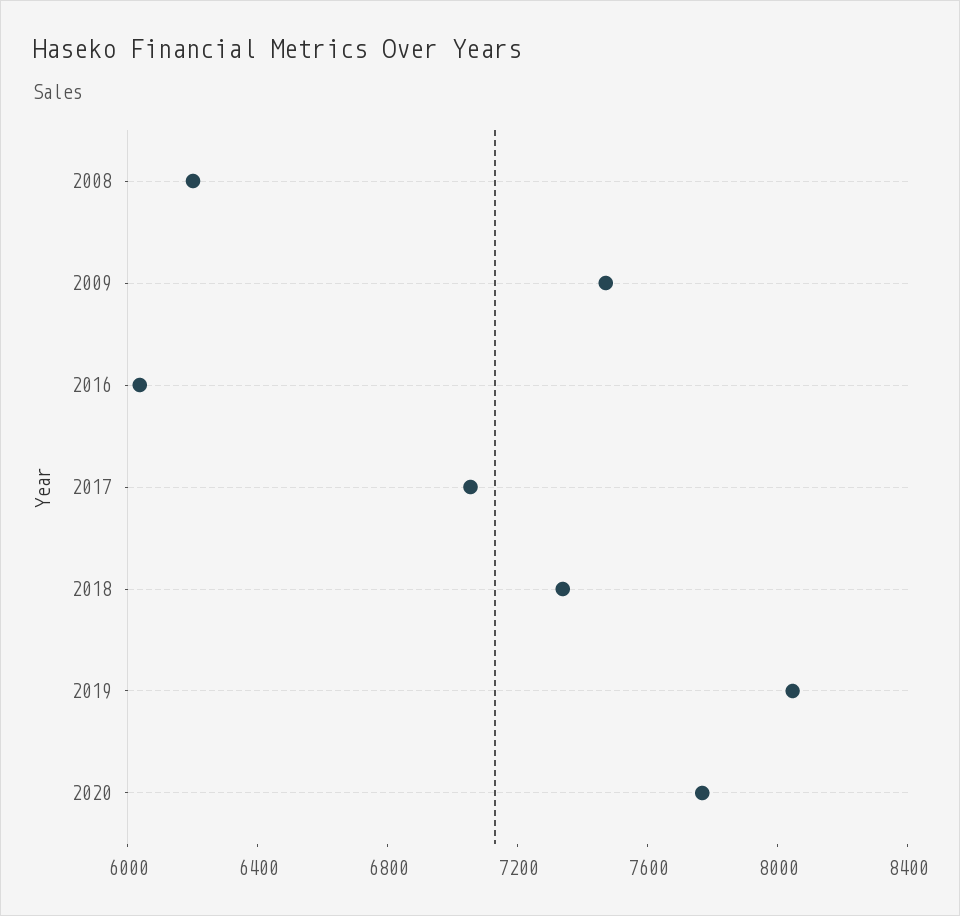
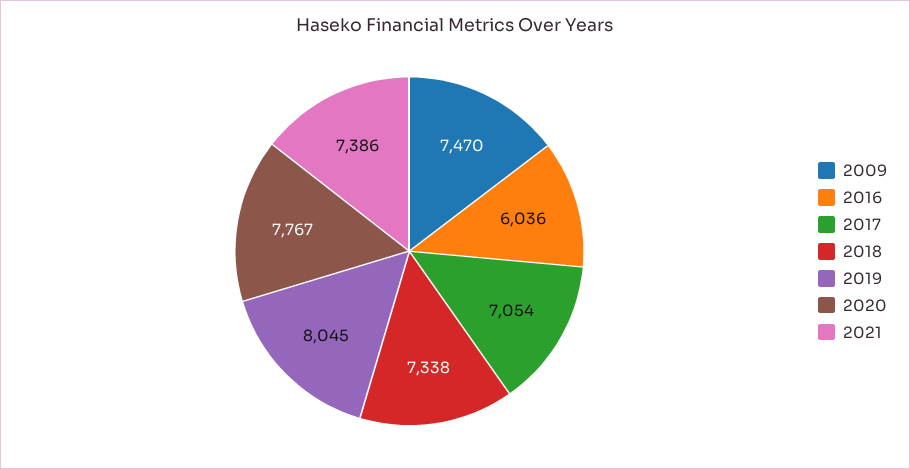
2008: 6200 -> none
2021: none -> 7386

